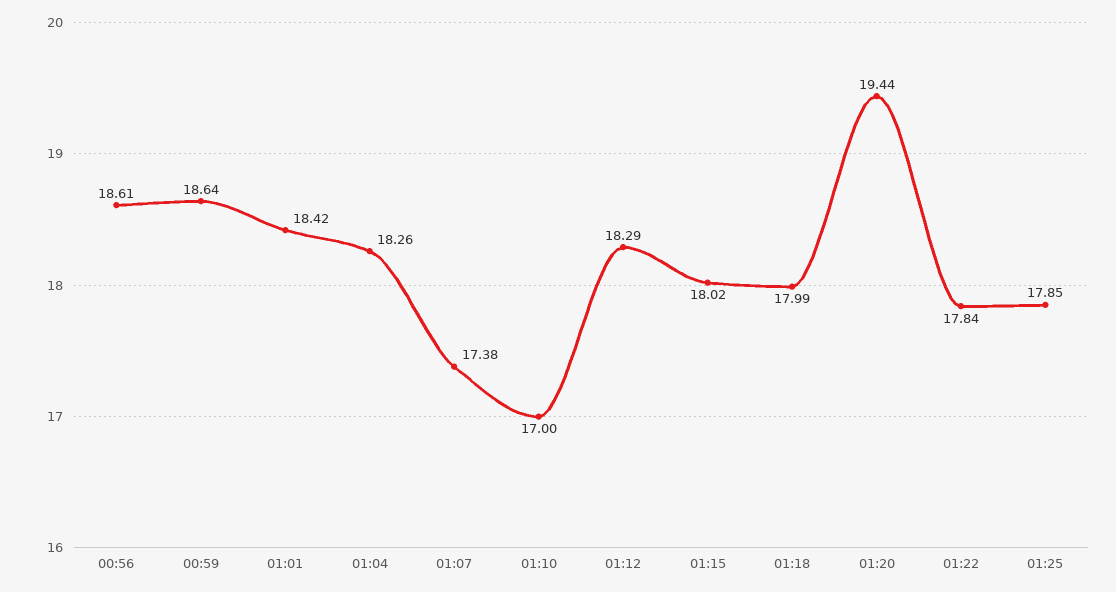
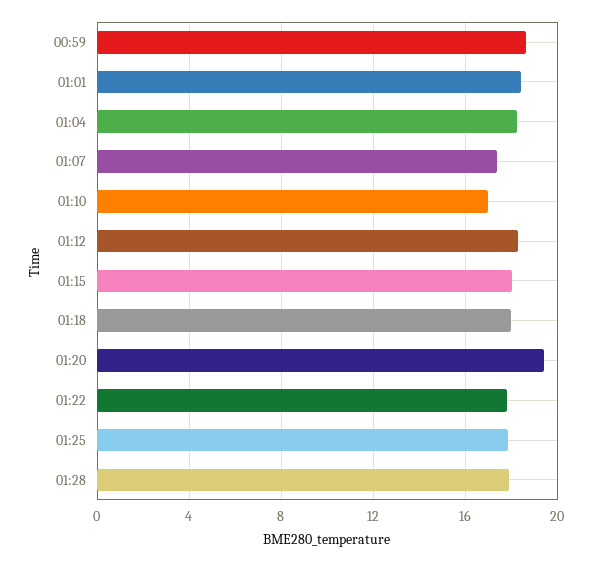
00:56: 18.61 -> none
01:28: none -> 18

